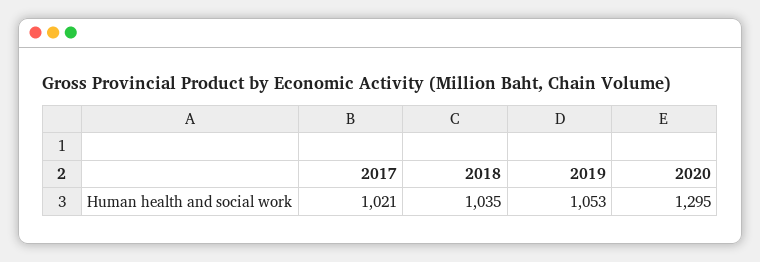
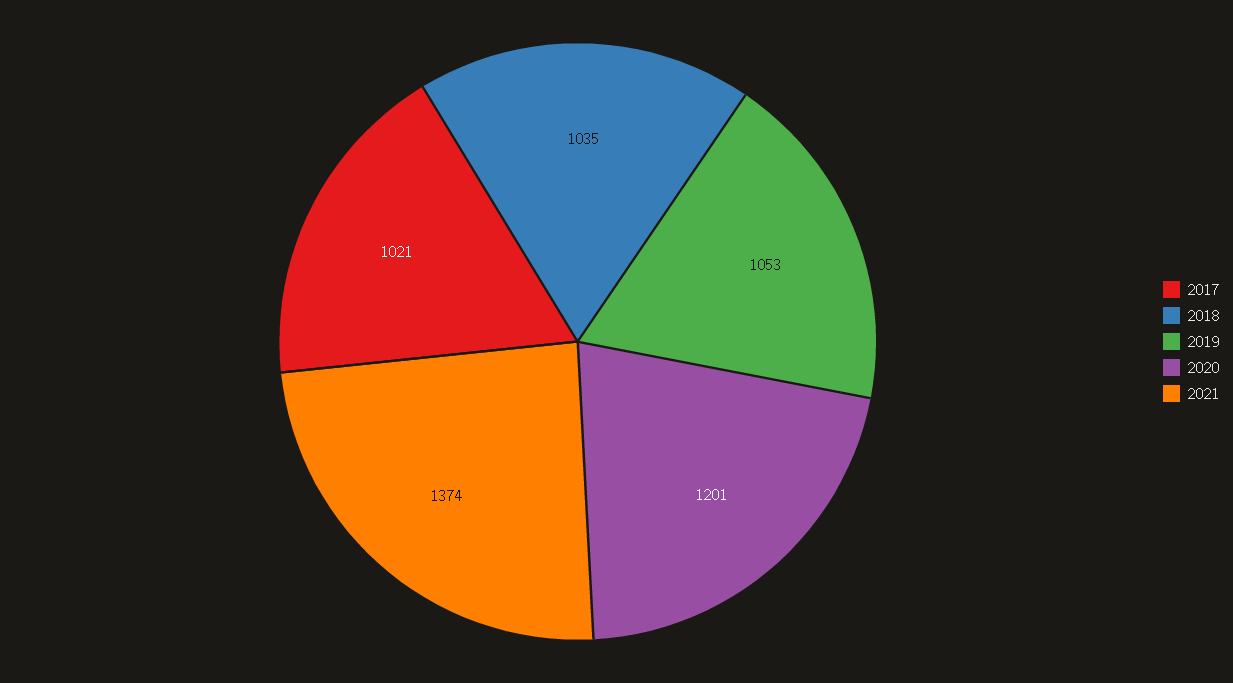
2020: 1295 -> 1201
2021: none -> 1374

